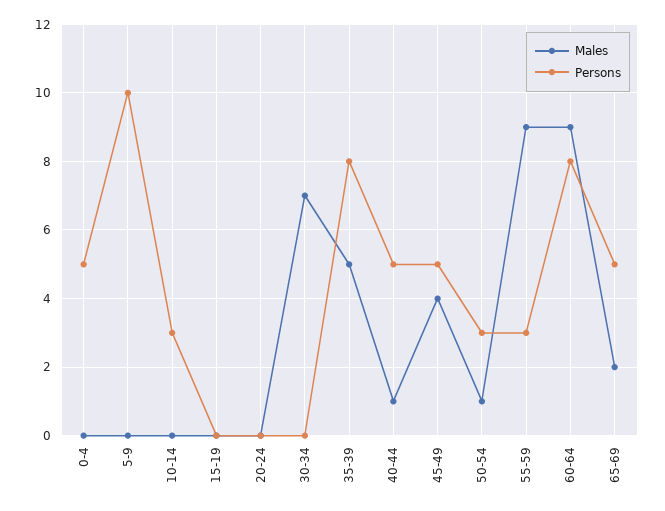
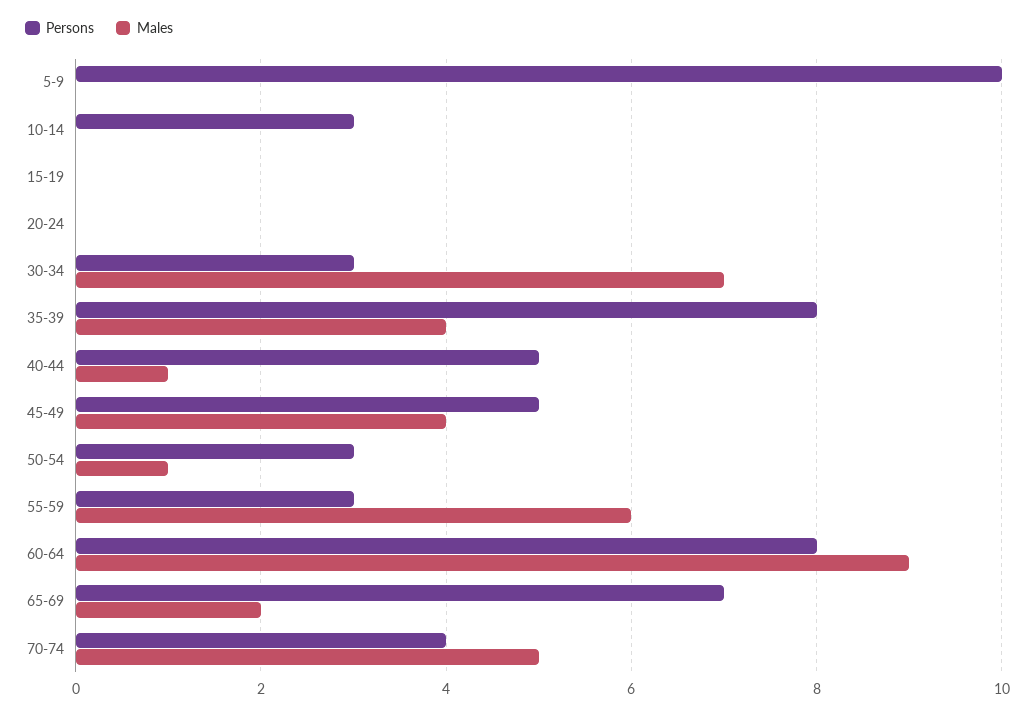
Males, 0-4: 0 -> none
Persons, 0-4: 5 -> none
Persons, 30-34: 0 -> 3
Males, 35-39: 5 -> 4
Males, 55-59: 9 -> 6
Persons, 65-69: 5 -> 7
Persons, 70-74: none -> 4
Males, 70-74: none -> 5

